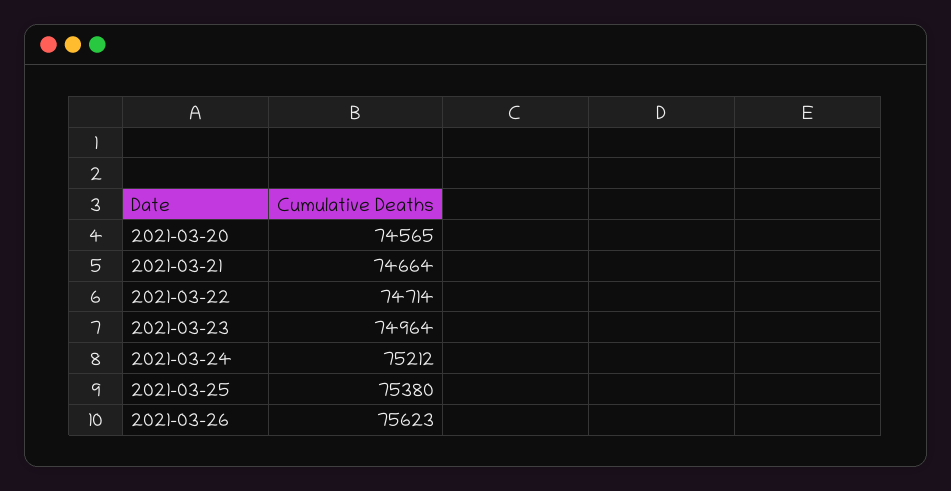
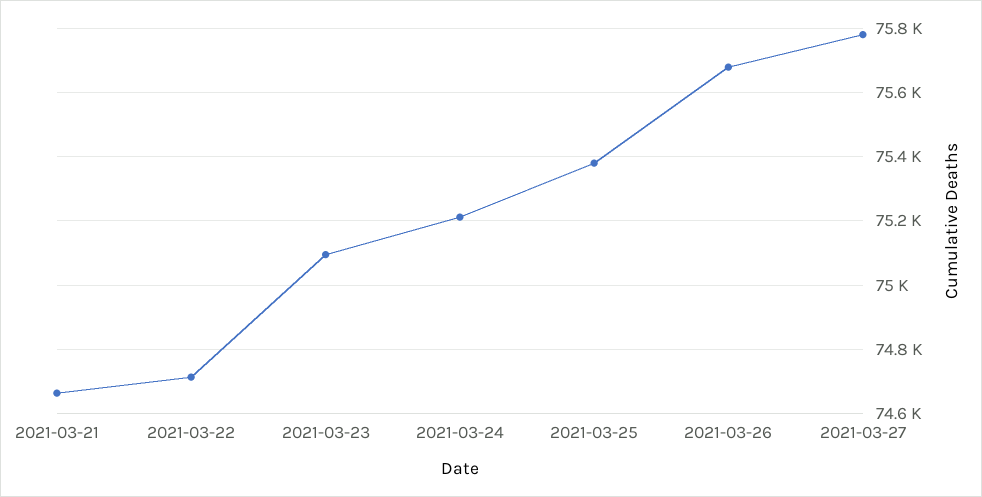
2021-03-20: 74565 -> none
2021-03-23: 74964 -> 75100
2021-03-26: 75623 -> 75680
2021-03-27: none -> 75780

